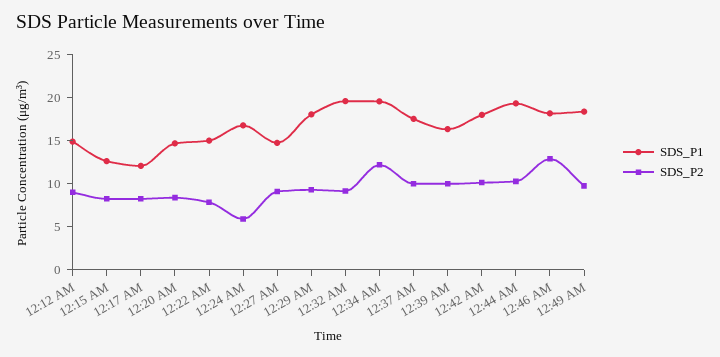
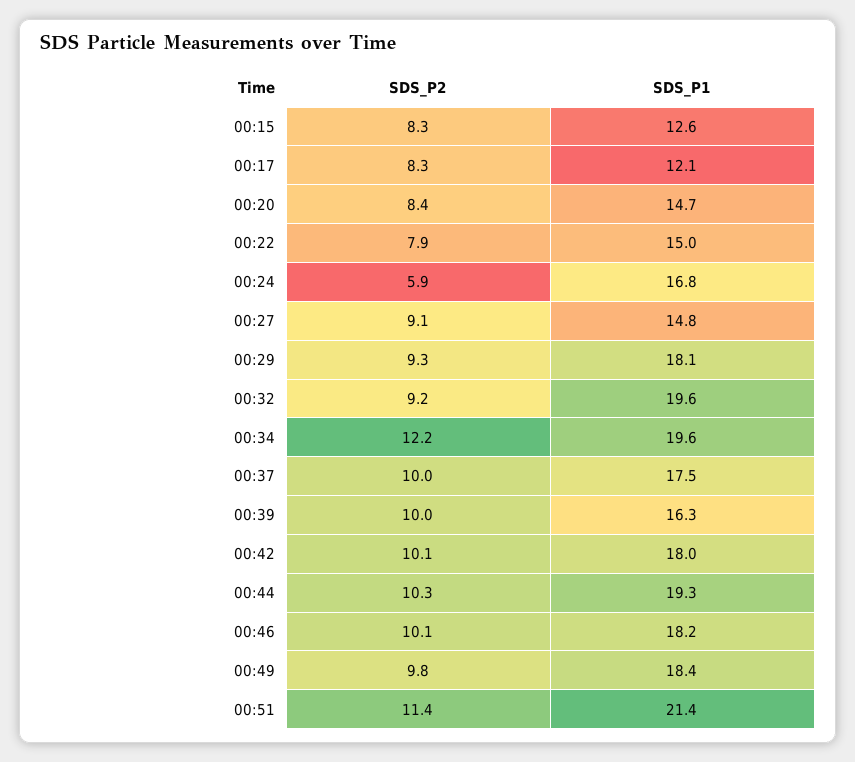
SDS_P1, 12:12 AM: 15 -> none
SDS_P2, 12:12 AM: 9 -> none
SDS_P2, 12:46 AM: 13 -> 10.1
SDS_P2, 00:51: none -> 11.4
SDS_P1, 00:51: none -> 21.4

